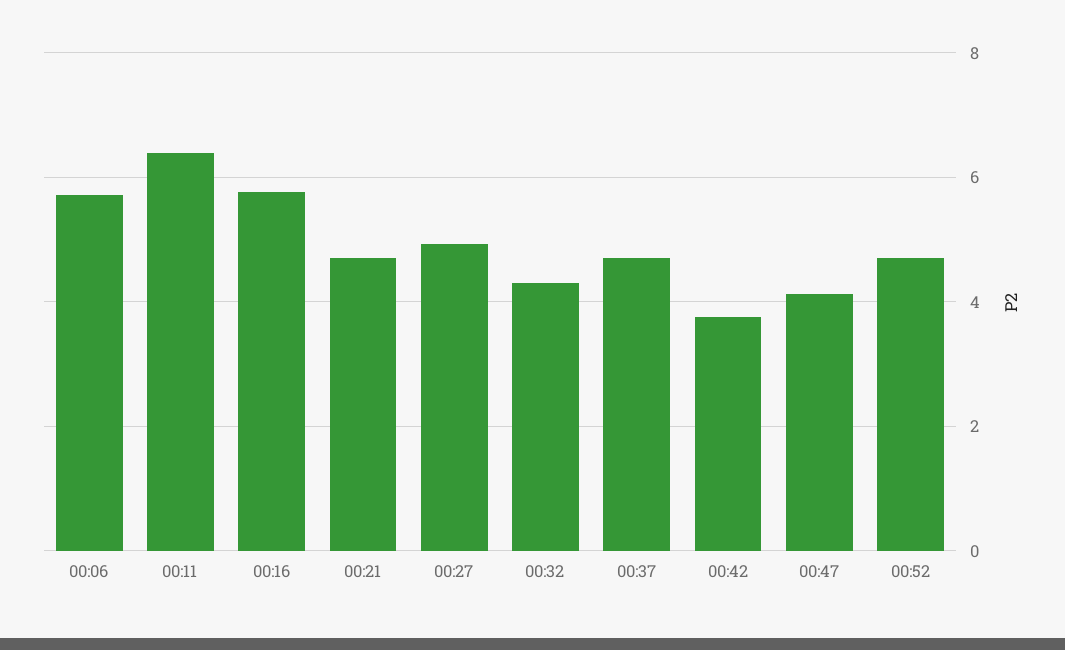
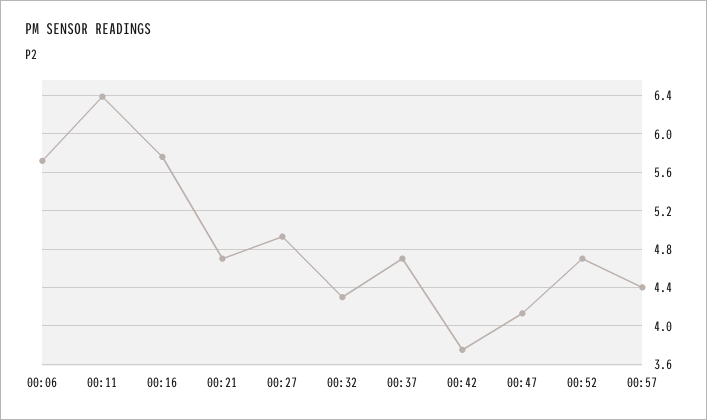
00:57: none -> 4.4

